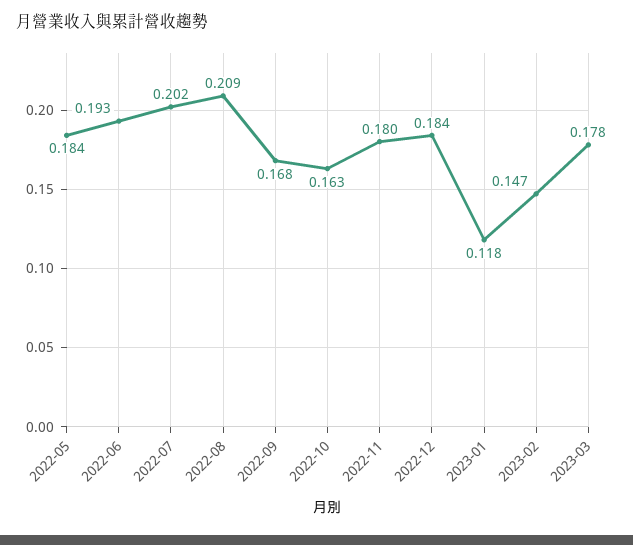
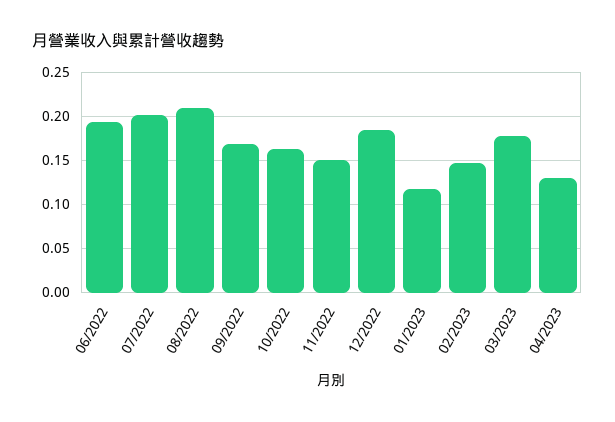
2022-05: 0.184 -> none
2022-11: 0.18 -> 0.15
04/2023: none -> 0.13

